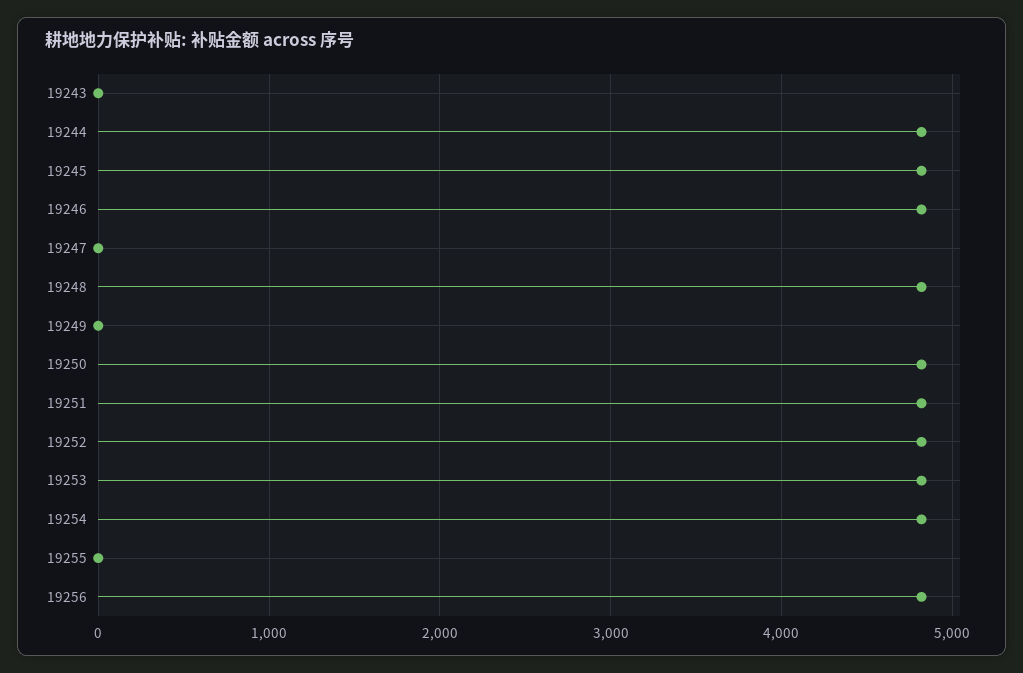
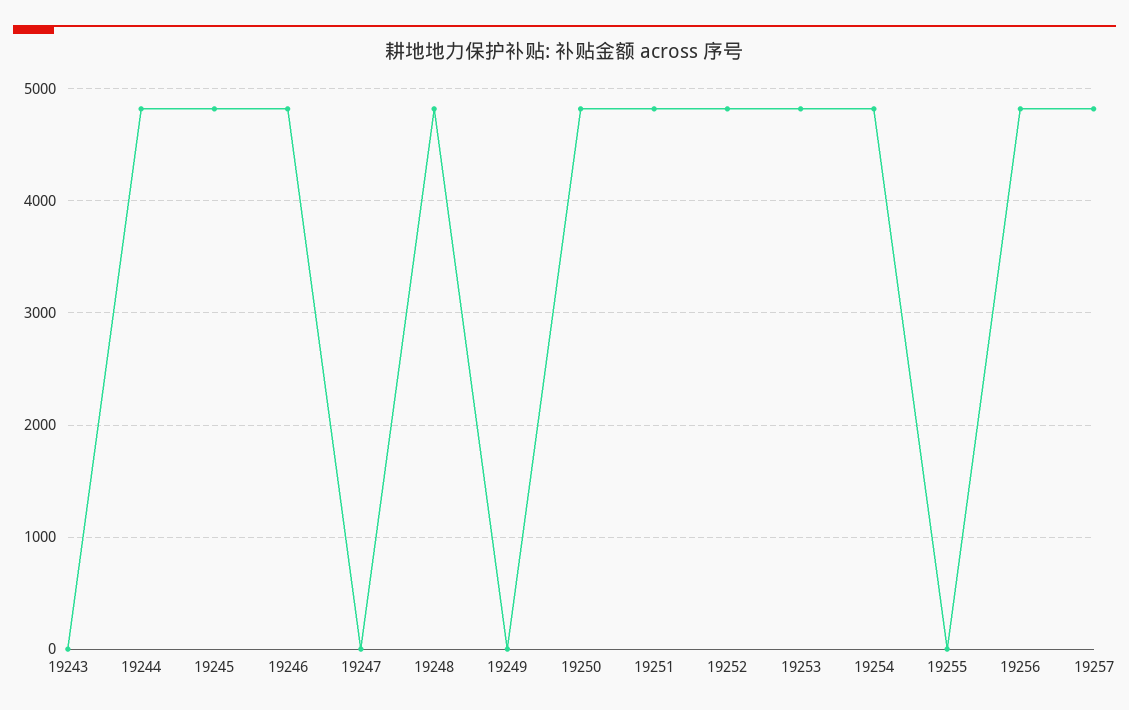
19257: none -> 4800

